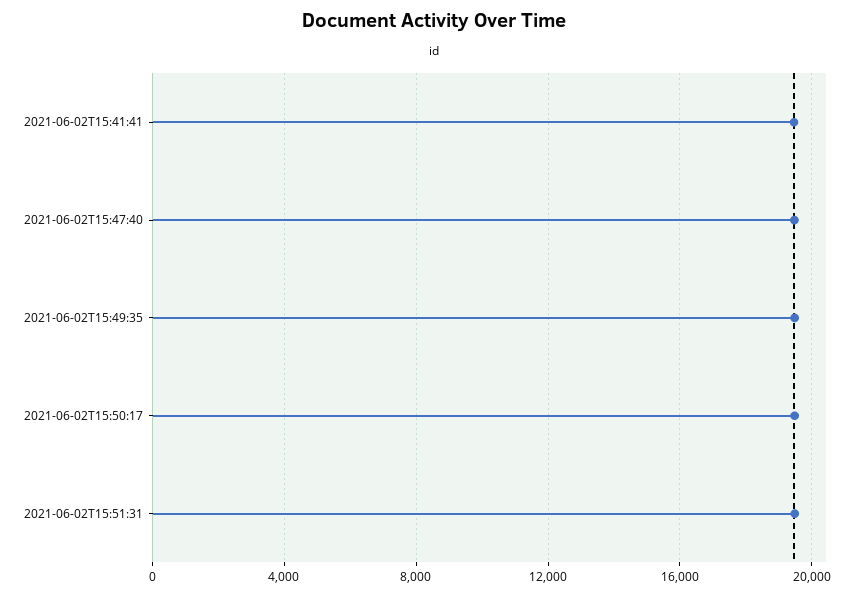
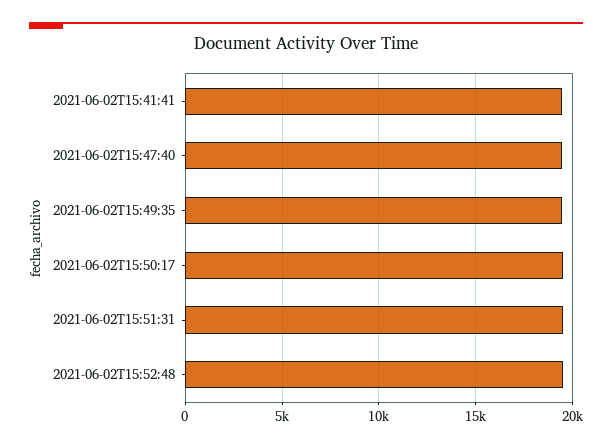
2021-06-02T15:52:48: none -> 19500

